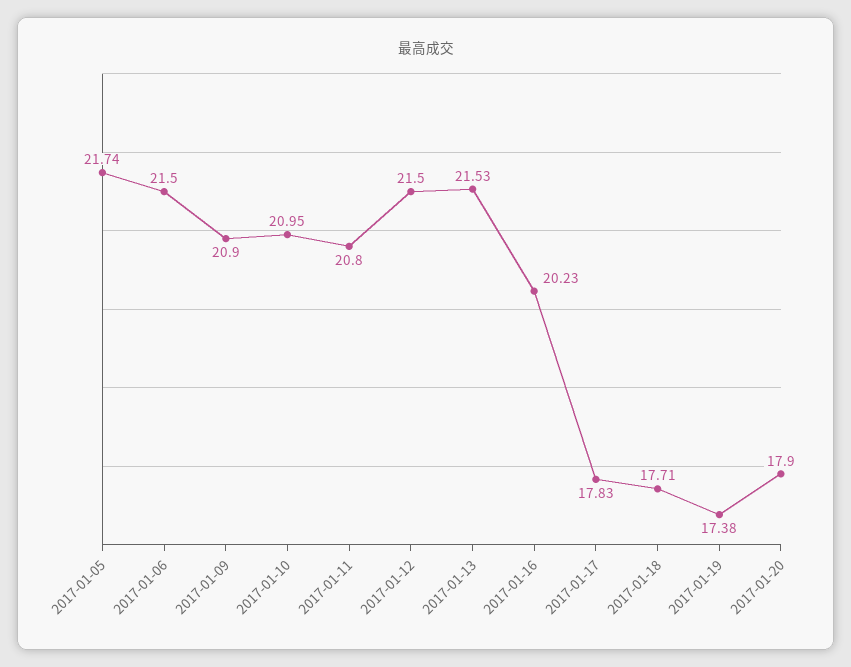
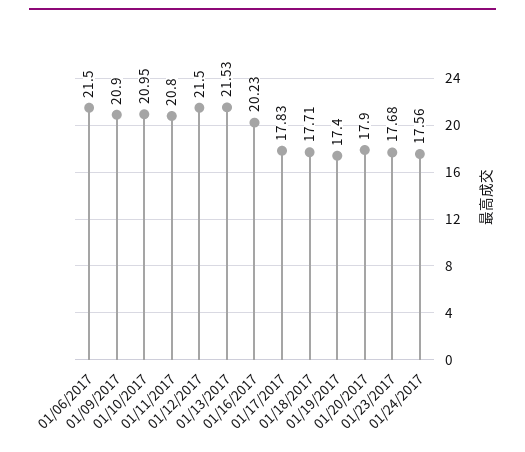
2017-01-05: 21.74 -> none
2017-01-19: 17.38 -> 17.4
01/23/2017: none -> 17.68
01/24/2017: none -> 17.56

